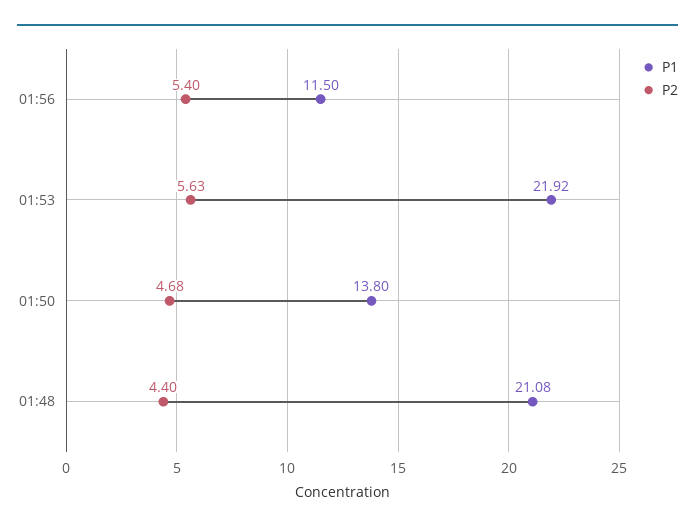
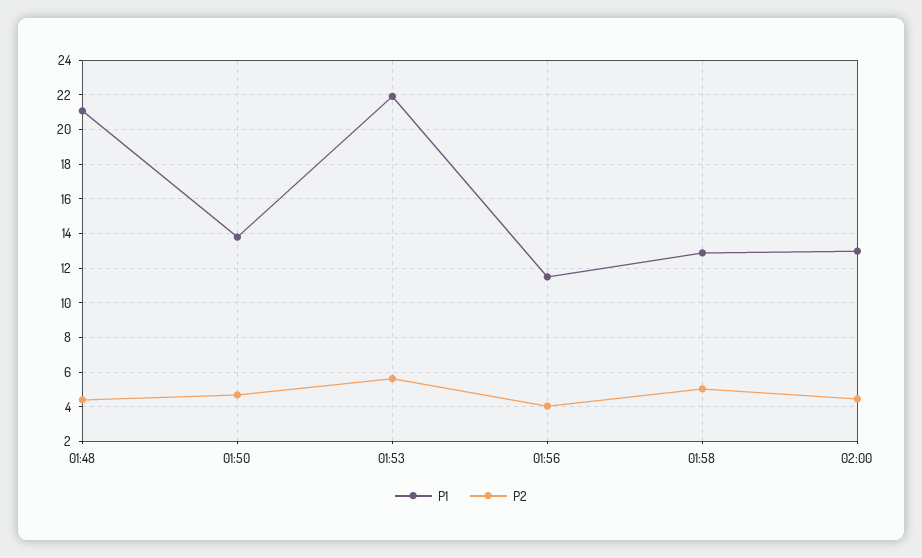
P2, 01:56: 5.4 -> 4
P1, 01:58: none -> 13
P2, 01:58: none -> 5
P1, 02:00: none -> 13
P2, 02:00: none -> 4.5

